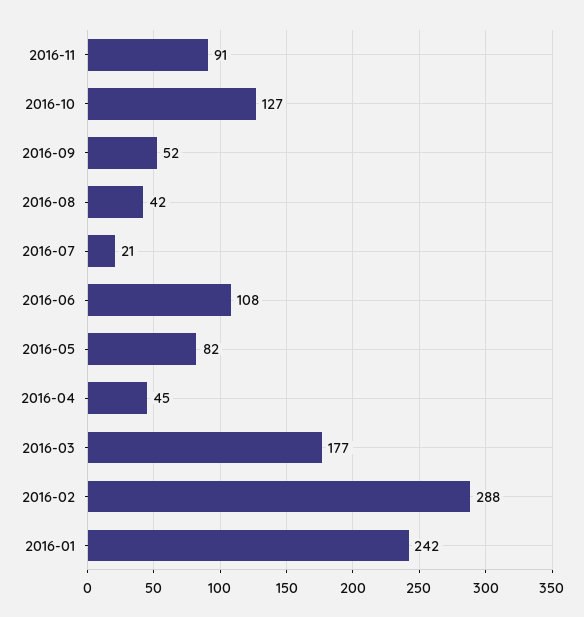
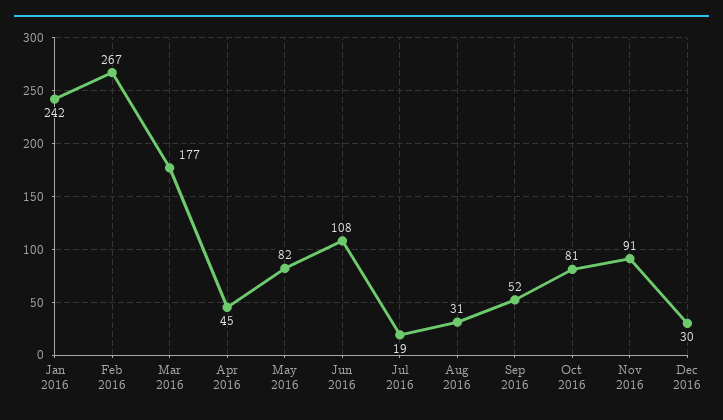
2016-10: 127 -> 81
2016-08: 42 -> 31
2016-07: 21 -> 19
2016-02: 288 -> 267
Dec 2016: none -> 30

